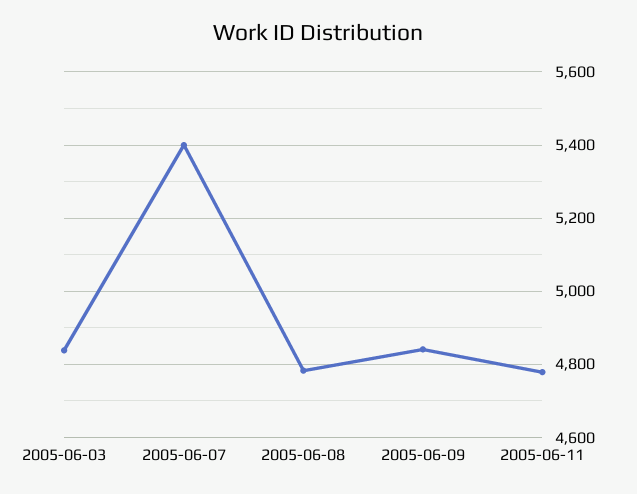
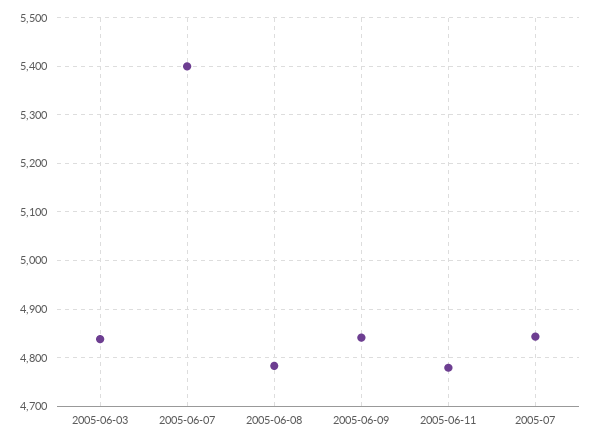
2005-07: none -> 4840

